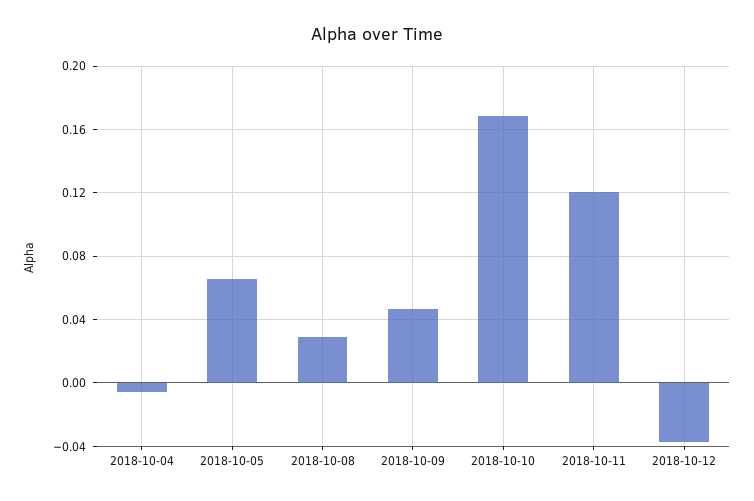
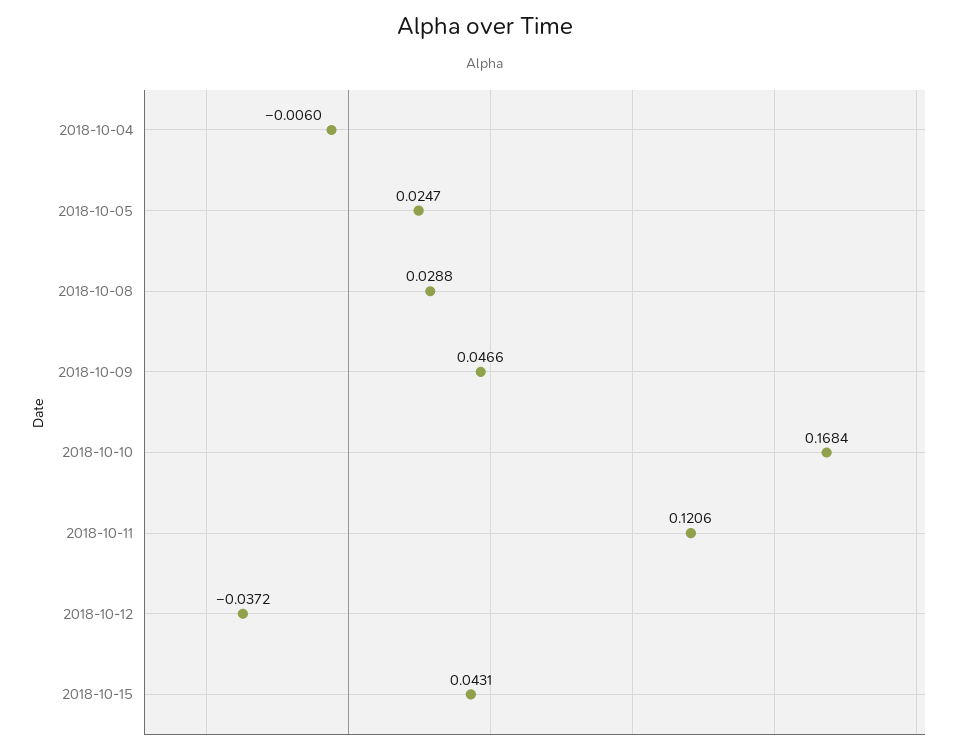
2018-10-05: 0.065 -> 0.0247
2018-10-15: none -> 0.0431

